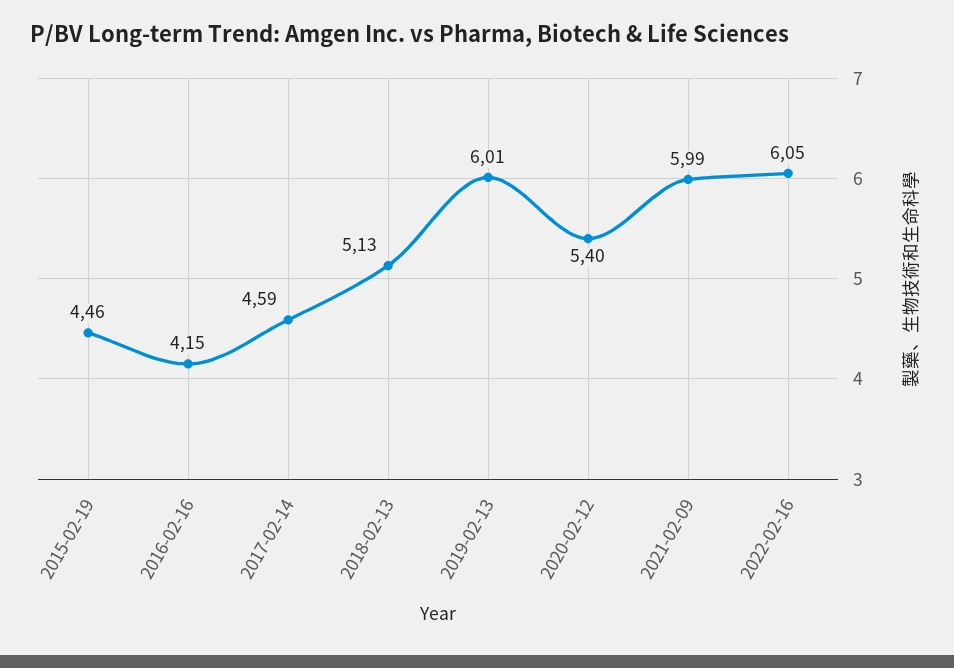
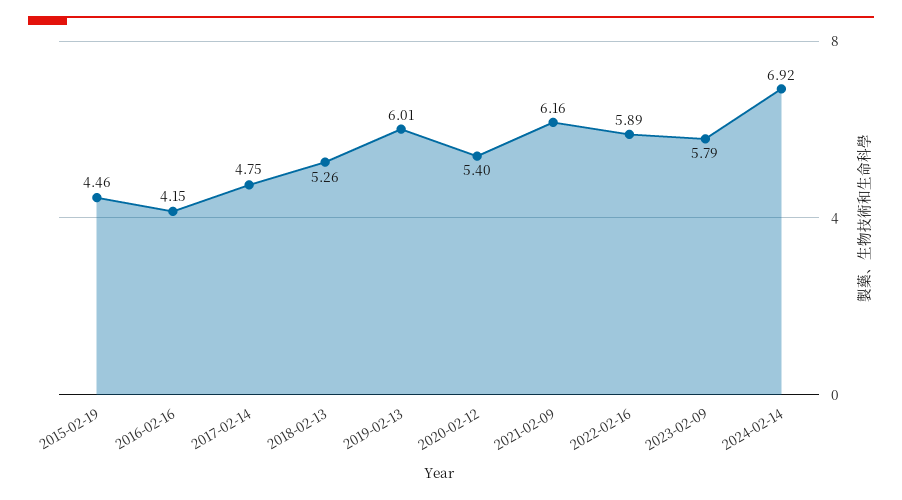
2017-02-14: 4.59 -> 4.75
2018-02-13: 5.13 -> 5.26
2021-02-09: 5.99 -> 6.16
2022-02-16: 6.05 -> 5.89
2023-02-09: none -> 5.79
2024-02-14: none -> 6.92

